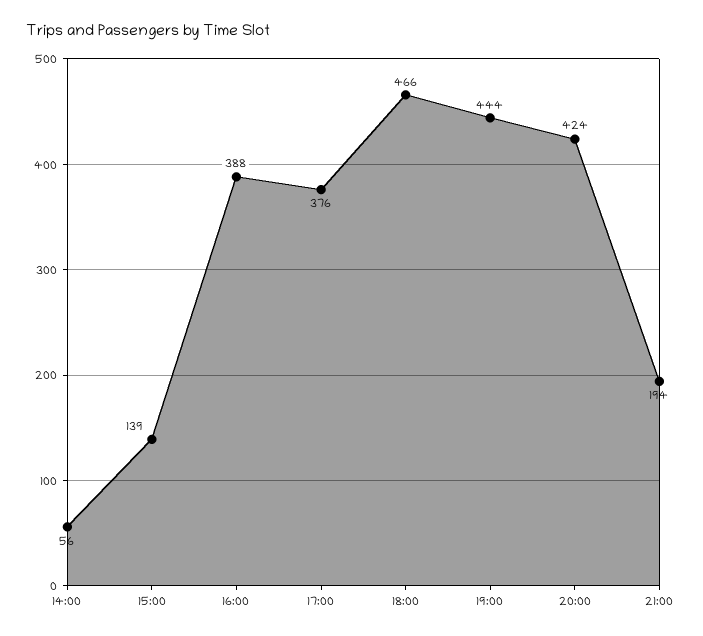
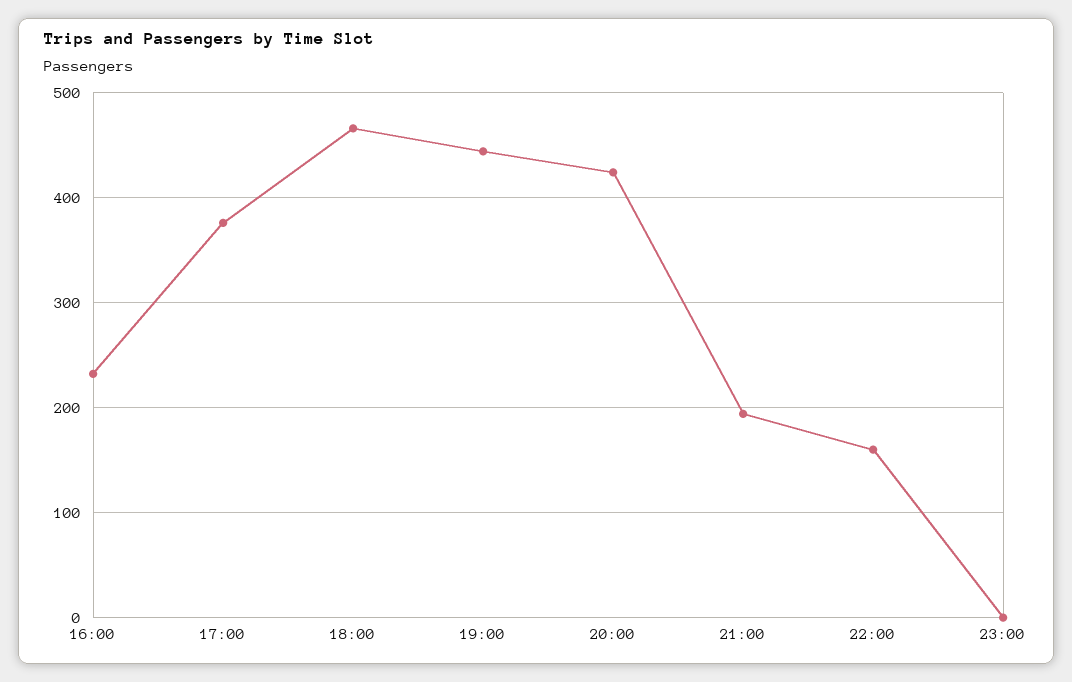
14:00: 56 -> none
15:00: 139 -> none
16:00: 388 -> 230
22:00: none -> 160
23:00: none -> 0

